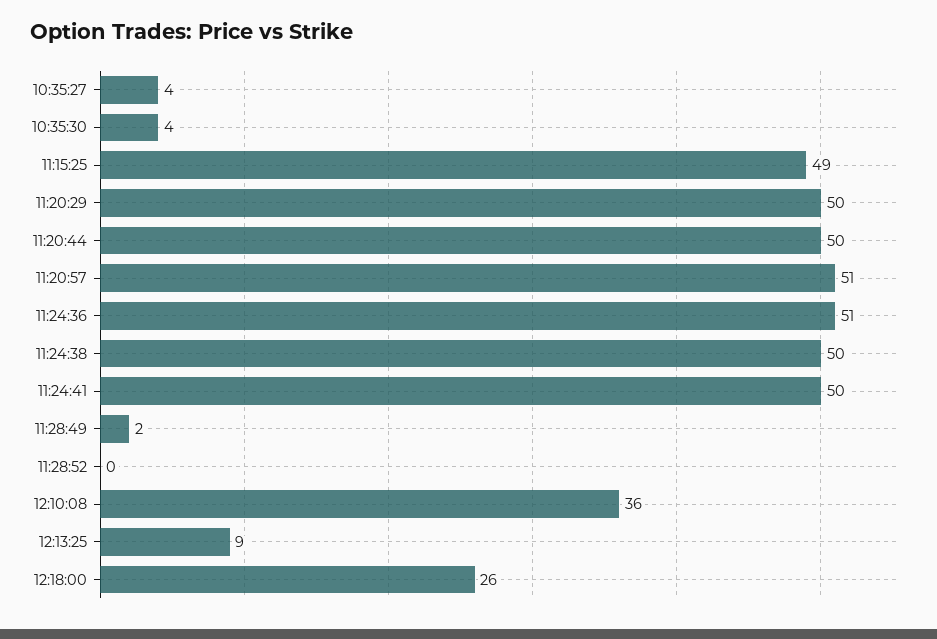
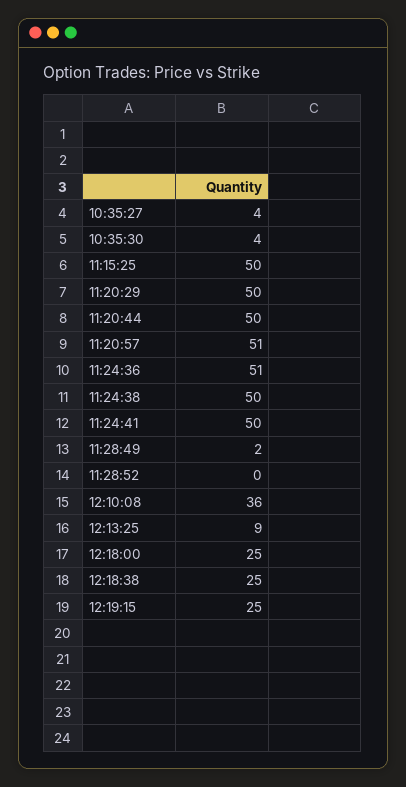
11:15:25: 49 -> 50
12:18:00: 26 -> 25
12:18:38: none -> 25
12:19:15: none -> 25

